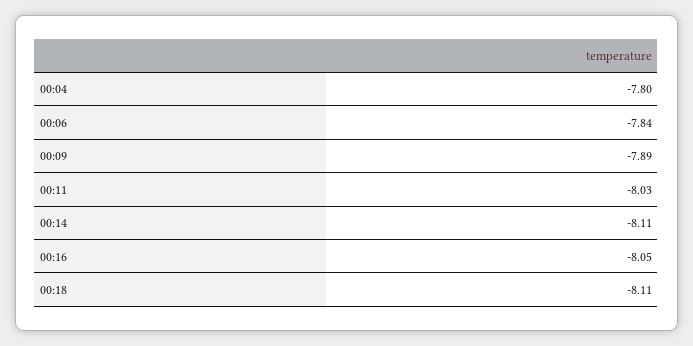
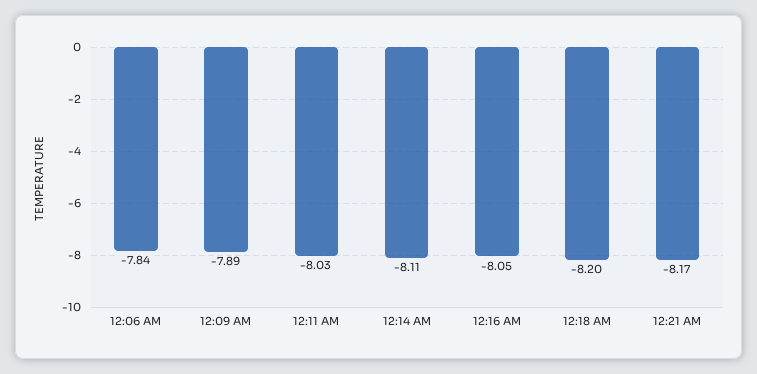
00:04: -7.8 -> none
00:18: -8.11 -> -8.2
12:21 AM: none -> -8.17

